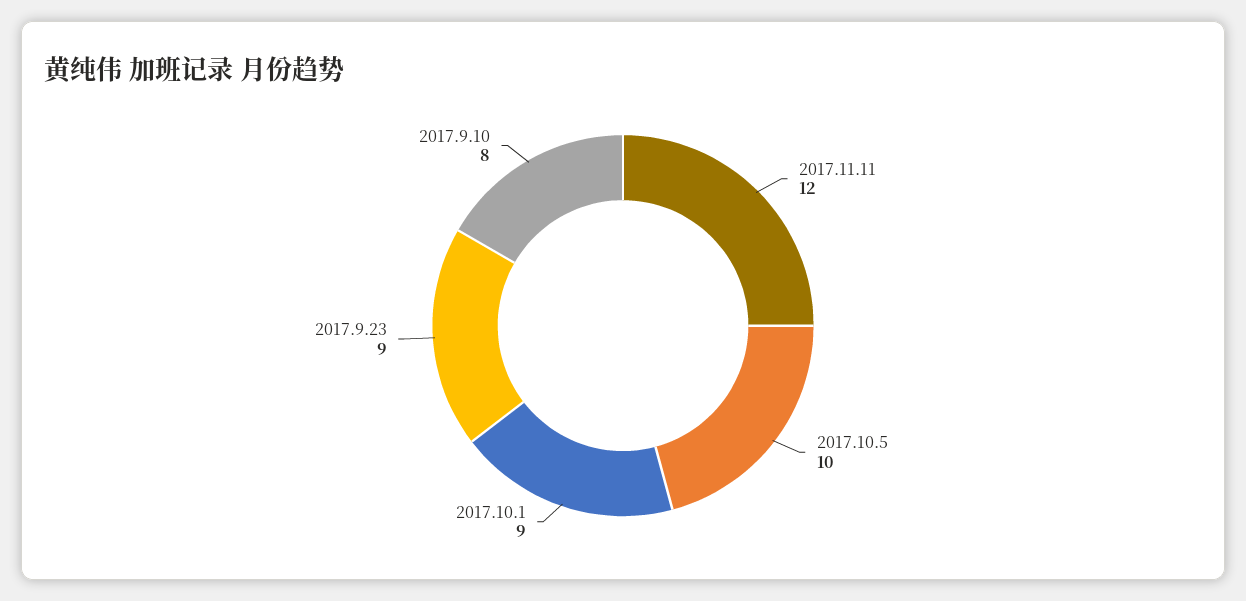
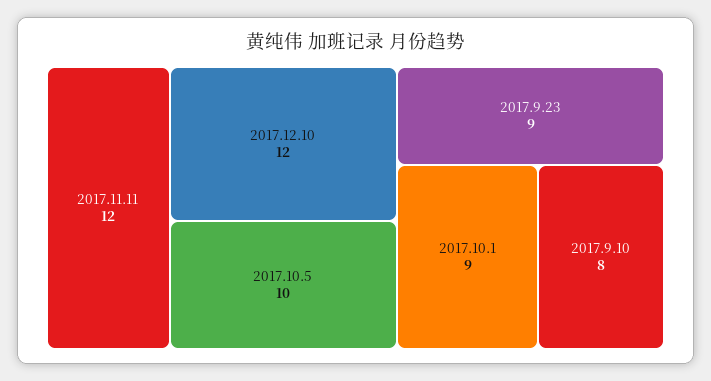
2017.12.10: none -> 12

